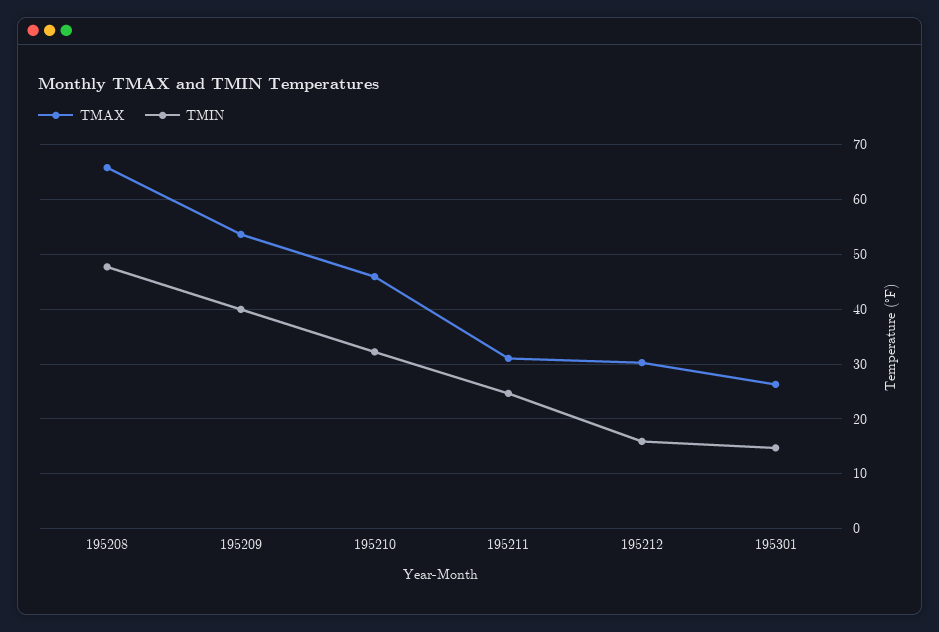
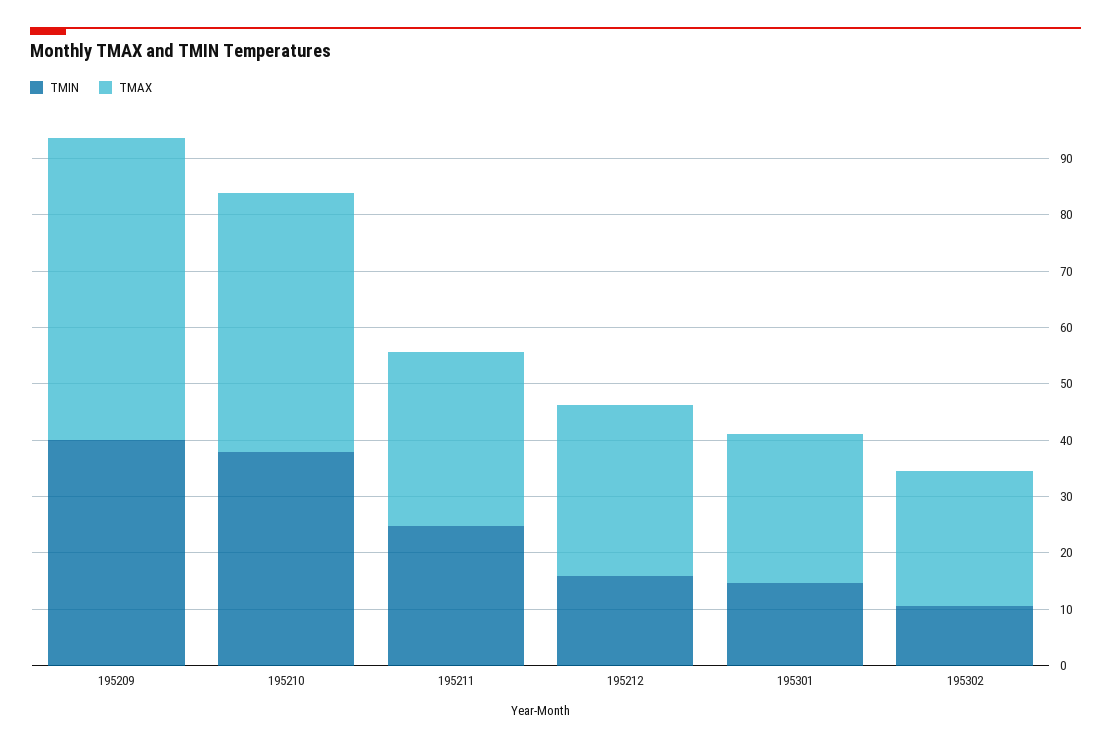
TMAX, 195208: 66 -> none
TMIN, 195208: 48 -> none
TMIN, 195210: 32 -> 38
TMIN, 195302: none -> 10
TMAX, 195302: none -> 24

